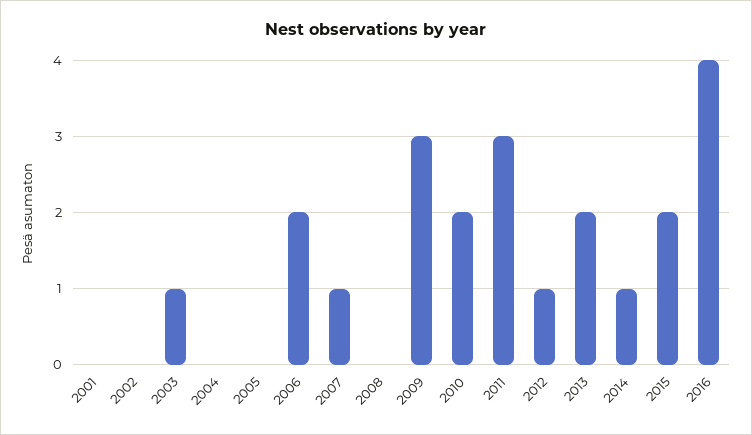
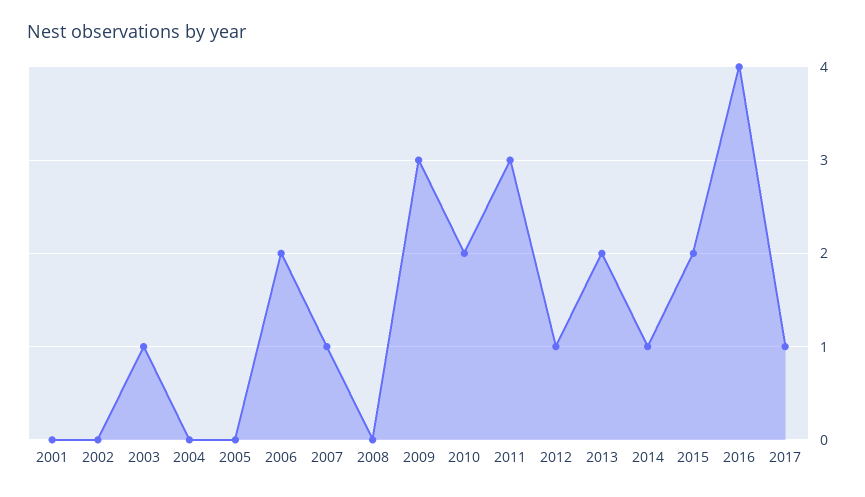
2017: none -> 1

